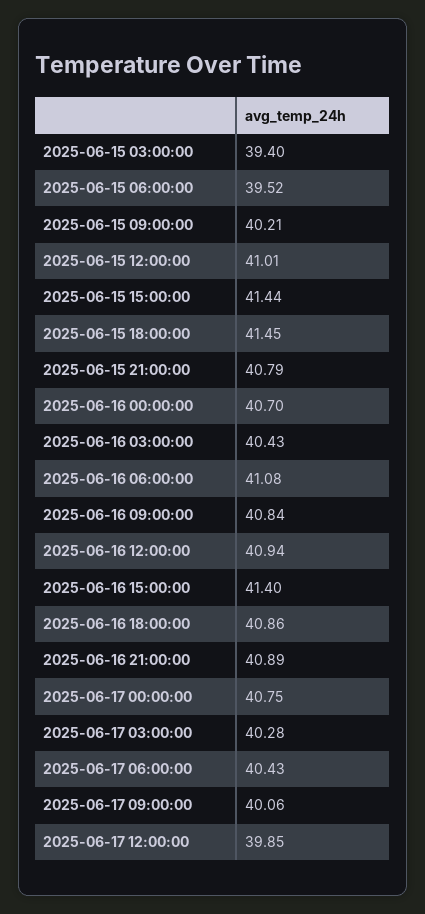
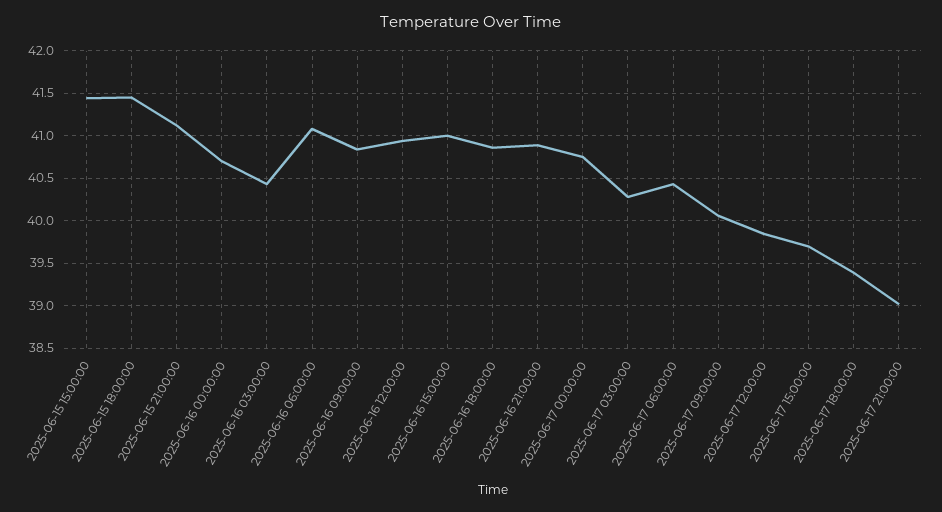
2025-06-15 03:00:00: 39.4 -> none
2025-06-15 06:00:00: 39.52 -> none
2025-06-15 09:00:00: 40.21 -> none
2025-06-15 12:00:00: 41.01 -> none
2025-06-15 21:00:00: 40.79 -> 41.1
2025-06-16 15:00:00: 41.4 -> 41
2025-06-17 15:00:00: none -> 39.7
2025-06-17 18:00:00: none -> 39.4
2025-06-17 21:00:00: none -> 39

